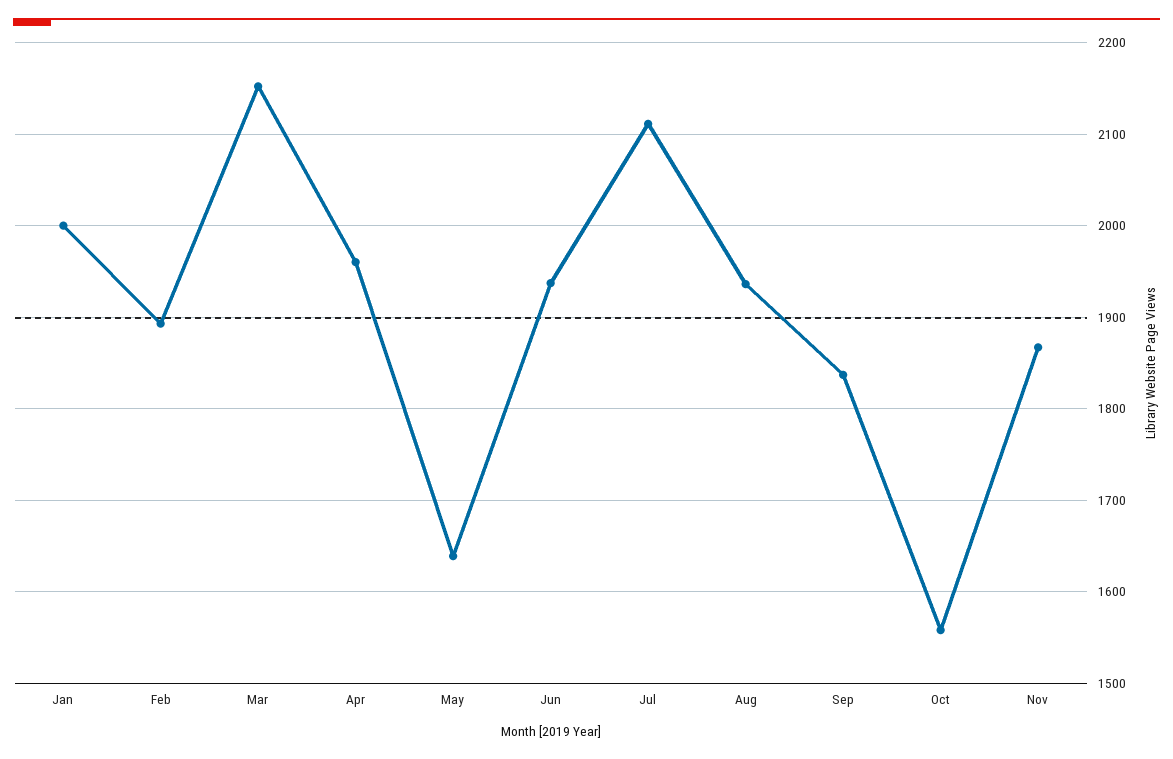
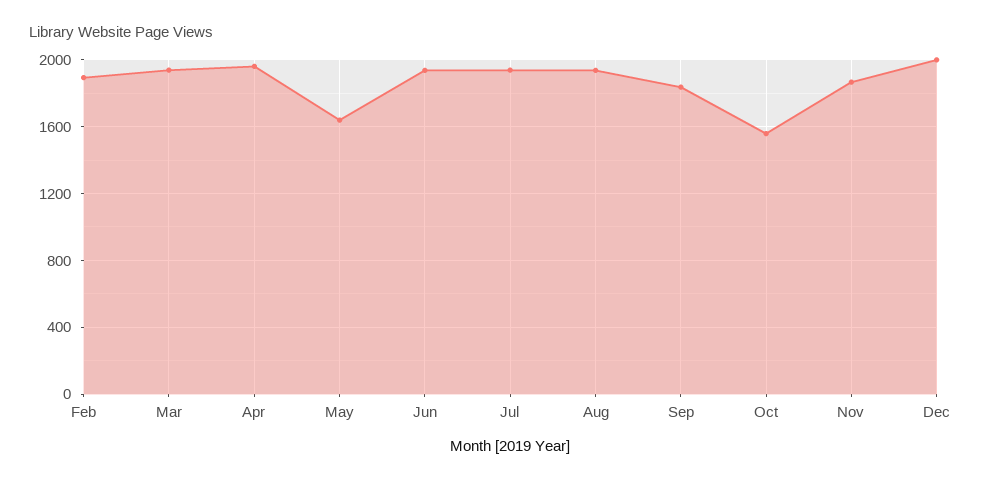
Jan: 2000 -> none
Mar: 2150 -> 1950
Jul: 2110 -> 1950
Dec: none -> 2000

